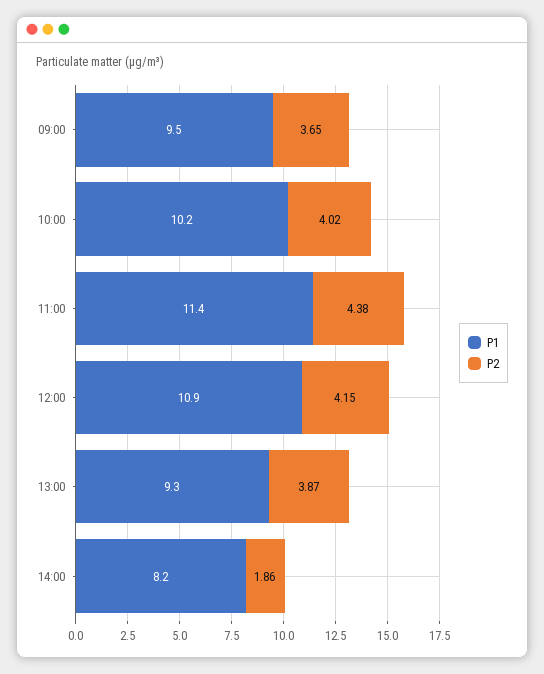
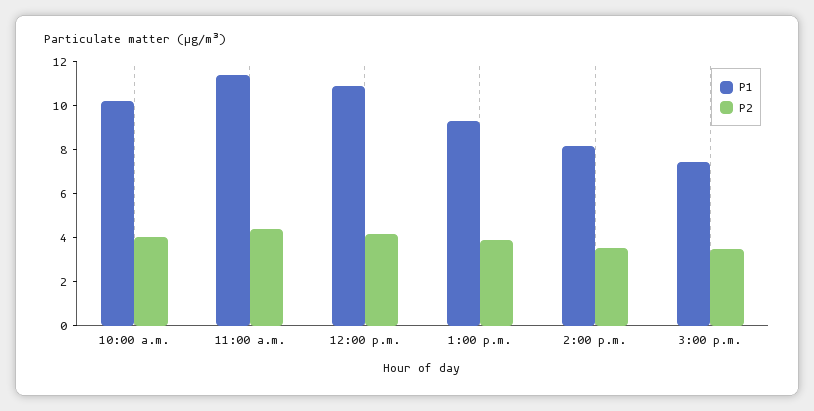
P1, 09:00: 9.5 -> none
P2, 09:00: 3.65 -> none
P2, 14:00: 1.86 -> 3.5
P1, 3:00 p.m.: none -> 7.5
P2, 3:00 p.m.: none -> 3.5

